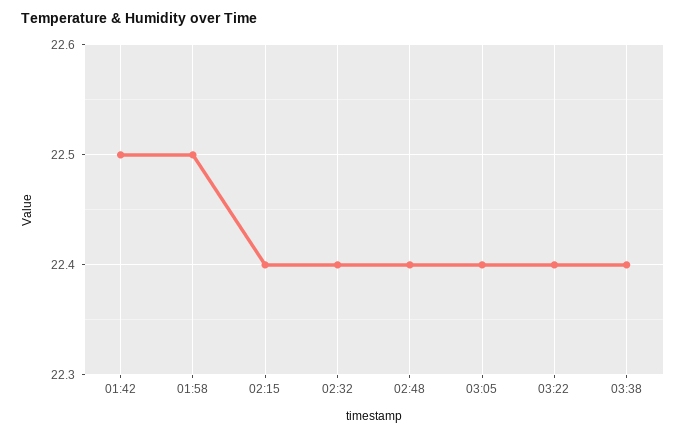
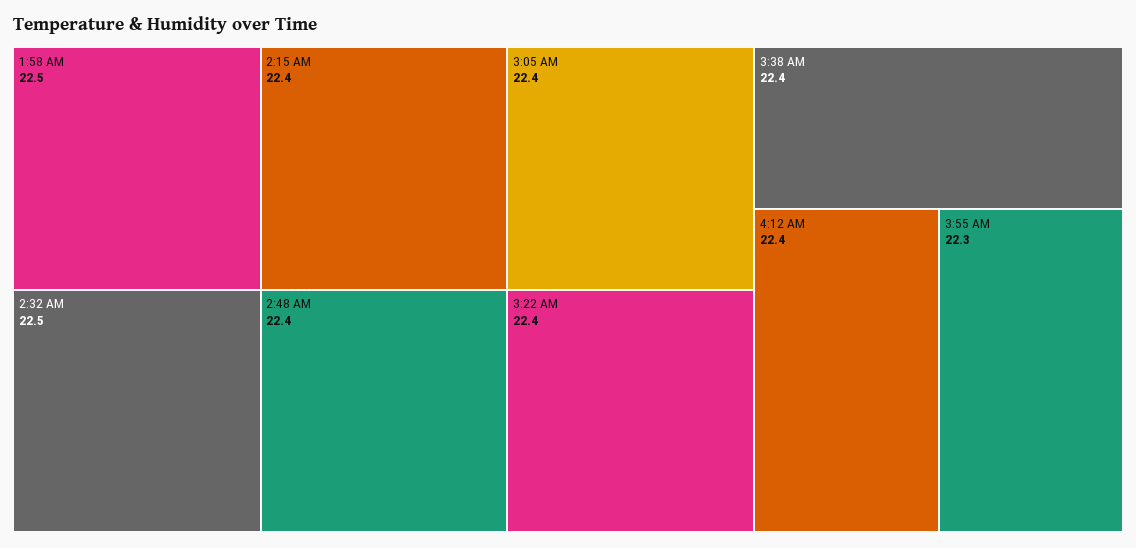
01:42: 22.5 -> none
02:32: 22.4 -> 22.5
4:12 AM: none -> 22.4
3:55 AM: none -> 22.3

